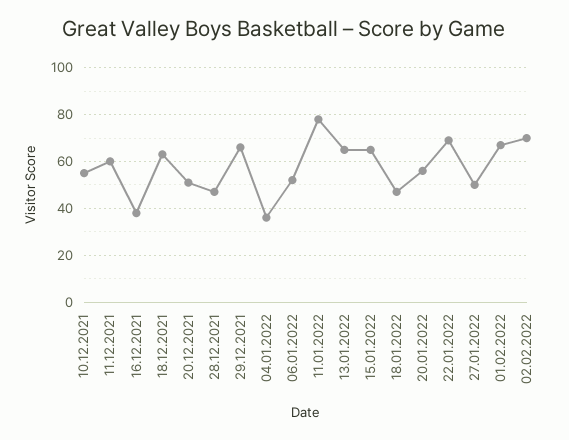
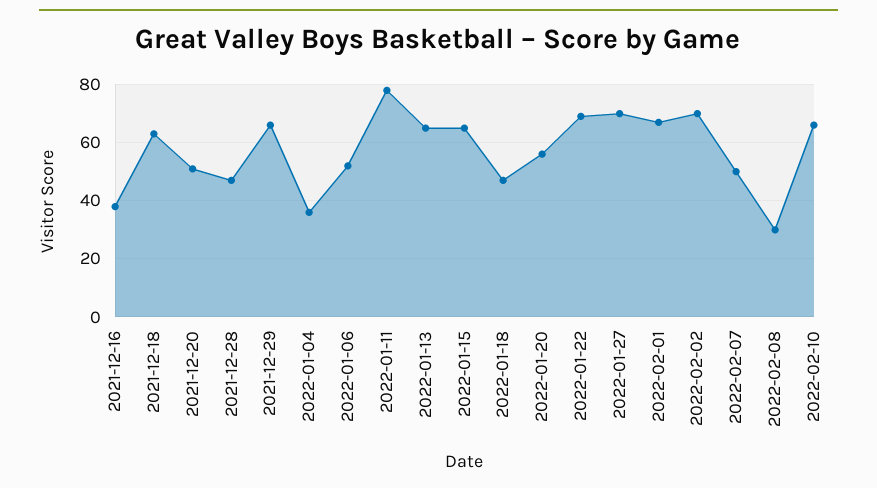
10.12.2021: 55 -> none
11.12.2021: 60 -> none
27.01.2022: 50 -> 70
2022-02-07: none -> 50
2022-02-08: none -> 30
2022-02-10: none -> 65

